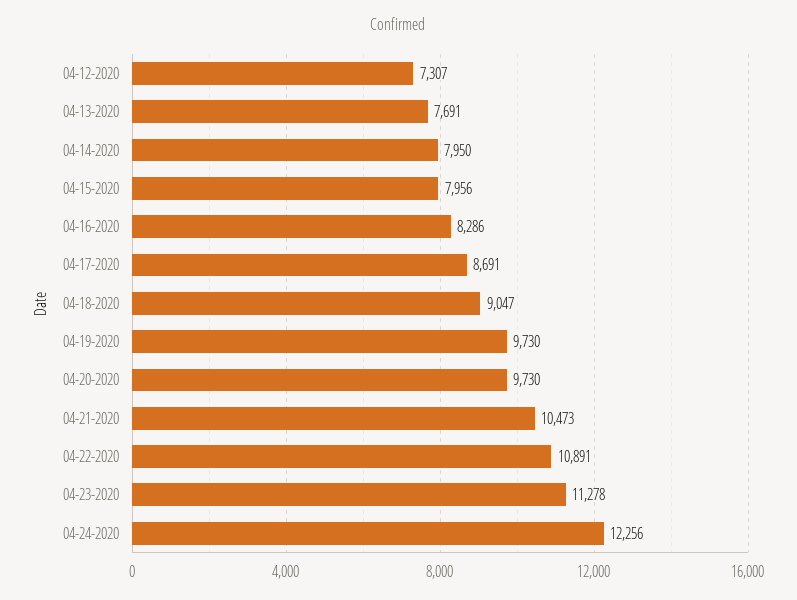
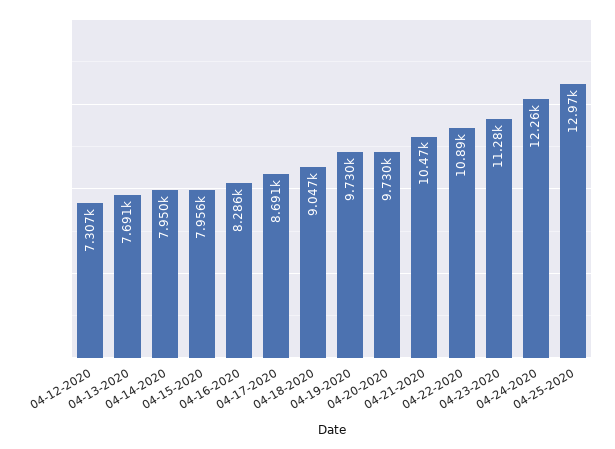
04-25-2020: none -> 12970

